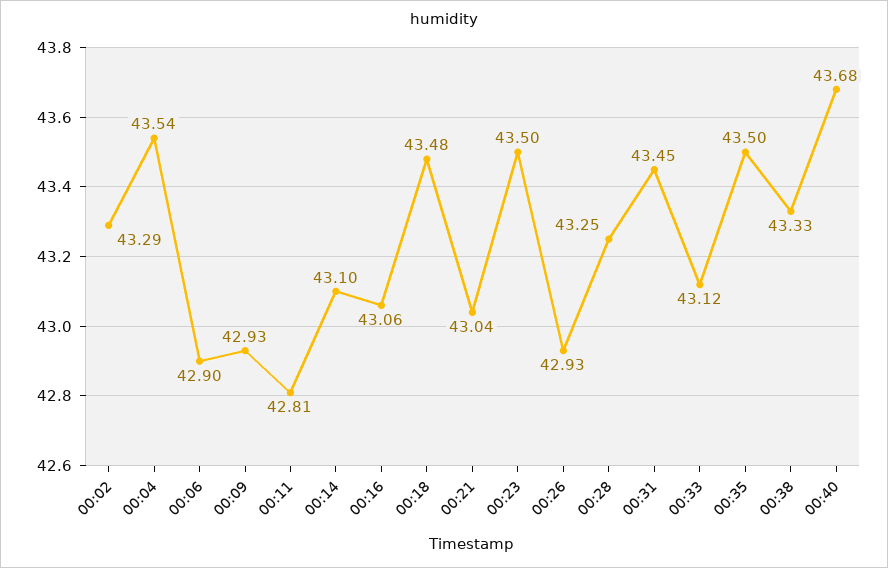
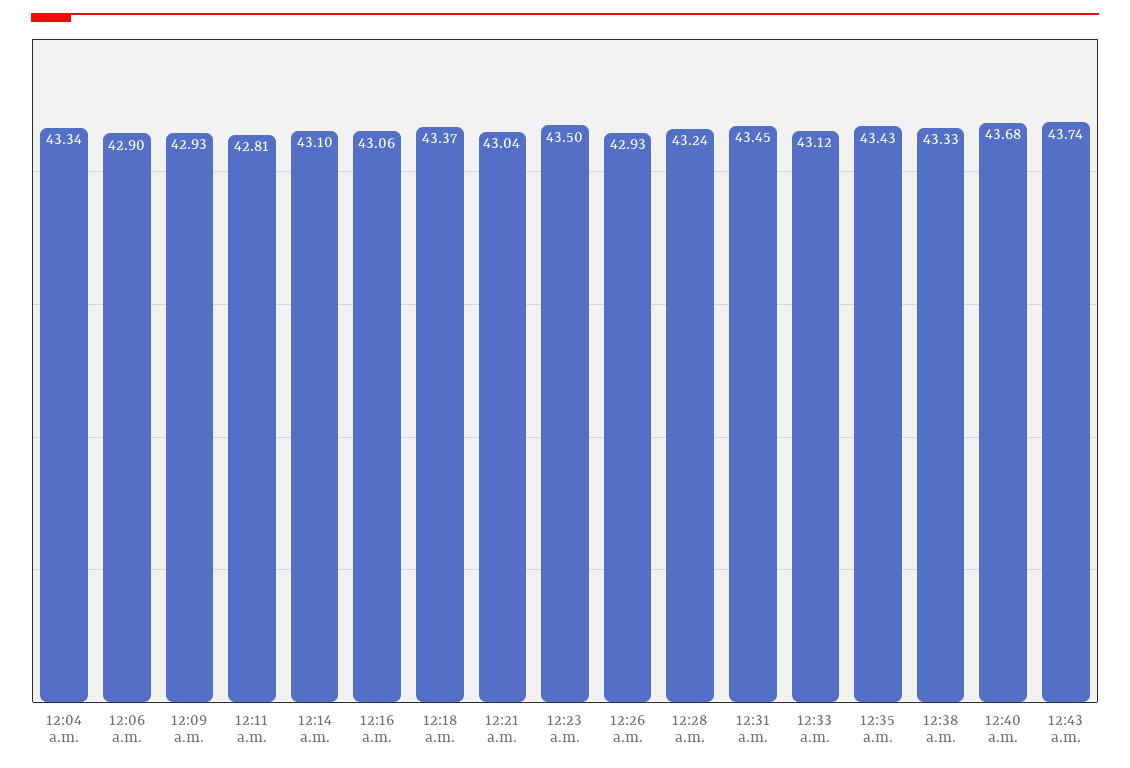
00:02: 43.29 -> none
00:04: 43.54 -> 43.34
00:18: 43.48 -> 43.37
00:28: 43.25 -> 43.24
00:35: 43.5 -> 43.43
12:43 a.m.: none -> 43.74

